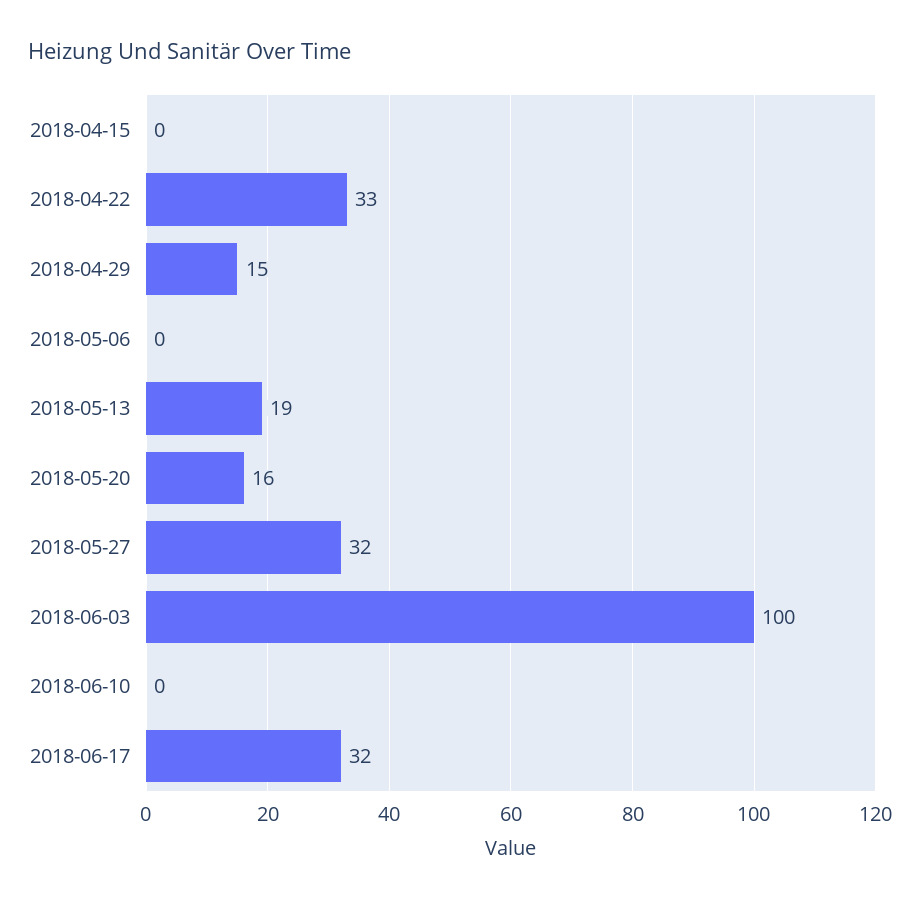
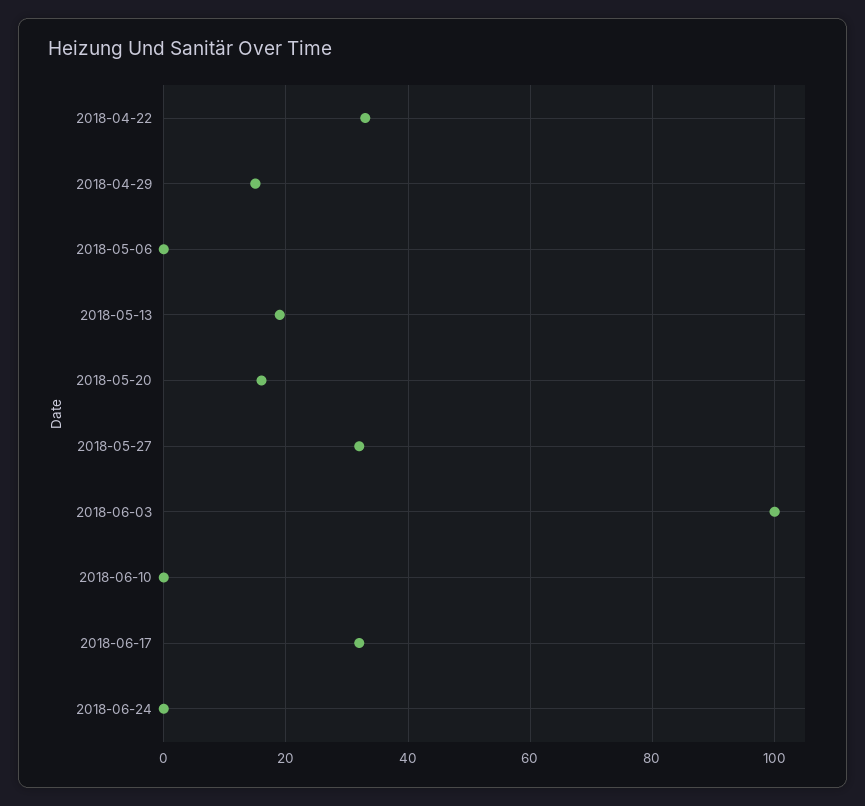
2018-04-15: 0 -> none
2018-06-24: none -> 0

